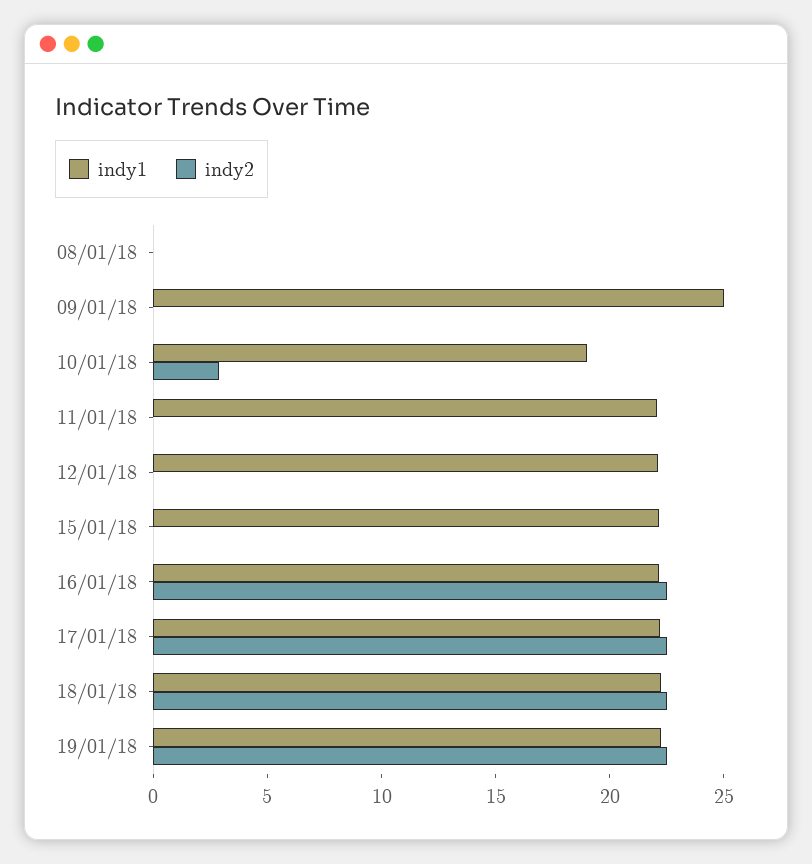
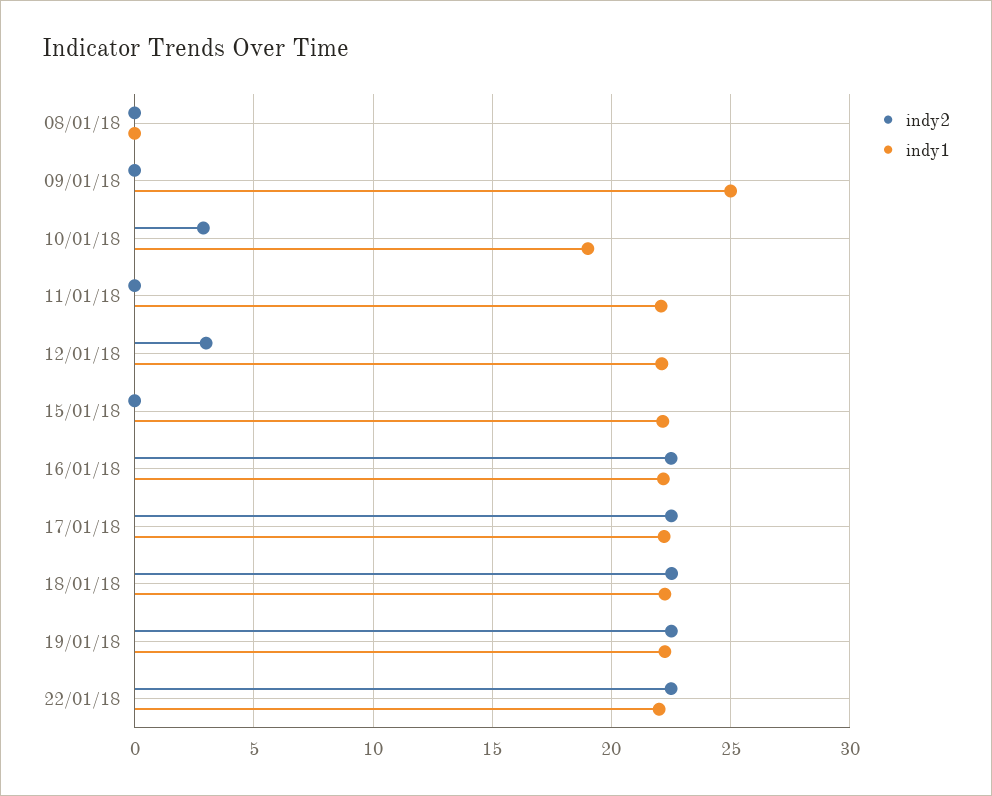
indy2, 12/01/18: 0 -> 3
indy2, 22/01/18: none -> 22.5
indy1, 22/01/18: none -> 22

